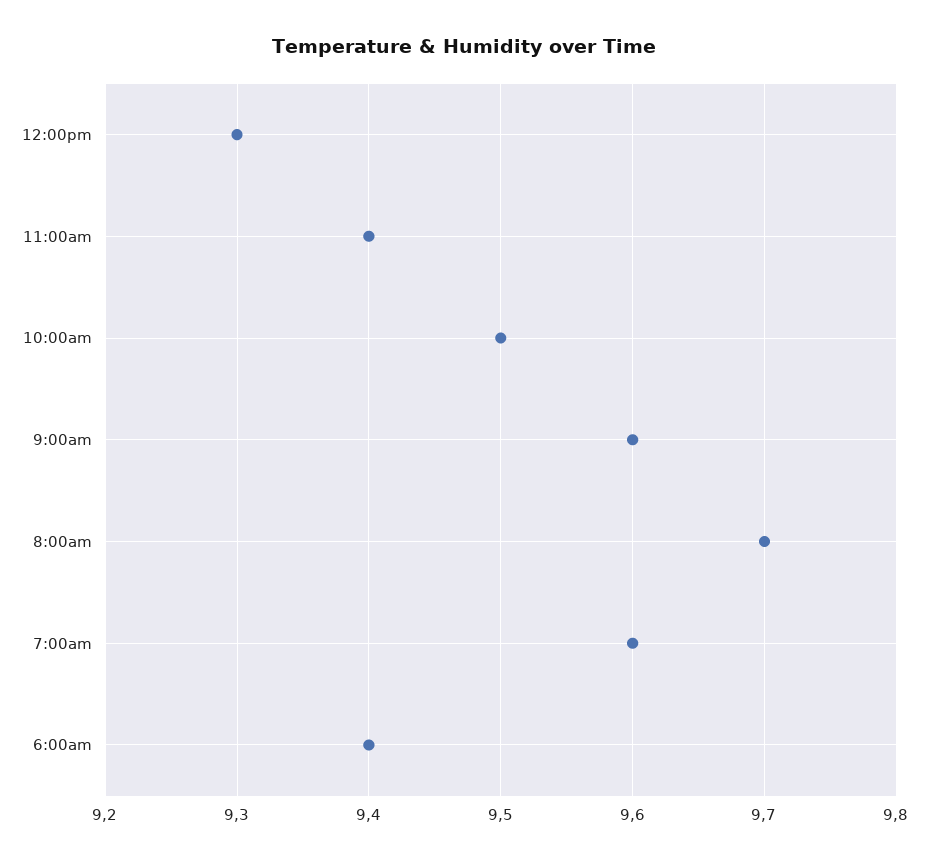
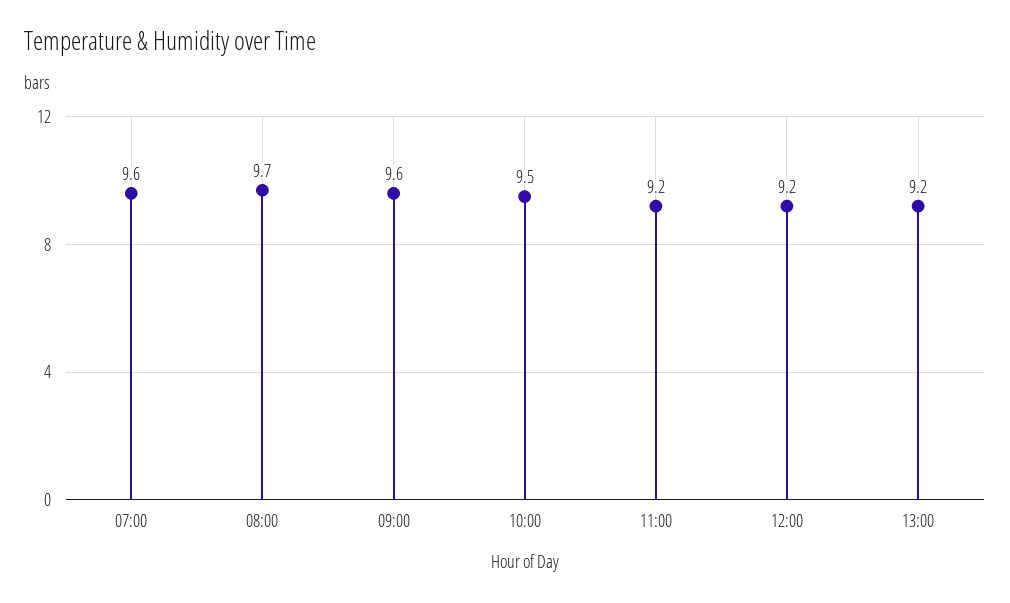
12:00pm: 9.3 -> 9.2
11:00am: 9.4 -> 9.2
6:00am: 9.4 -> none
13:00: none -> 9.2

